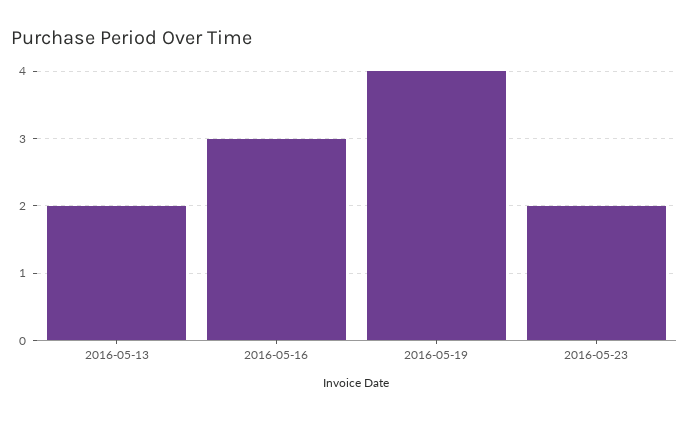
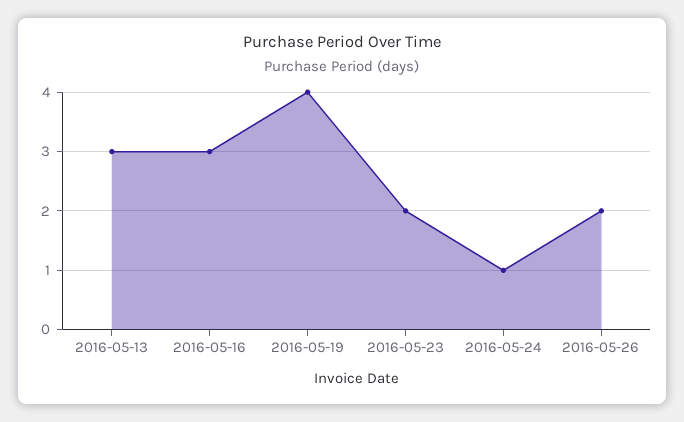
2016-05-13: 2 -> 3
2016-05-24: none -> 1
2016-05-26: none -> 2

